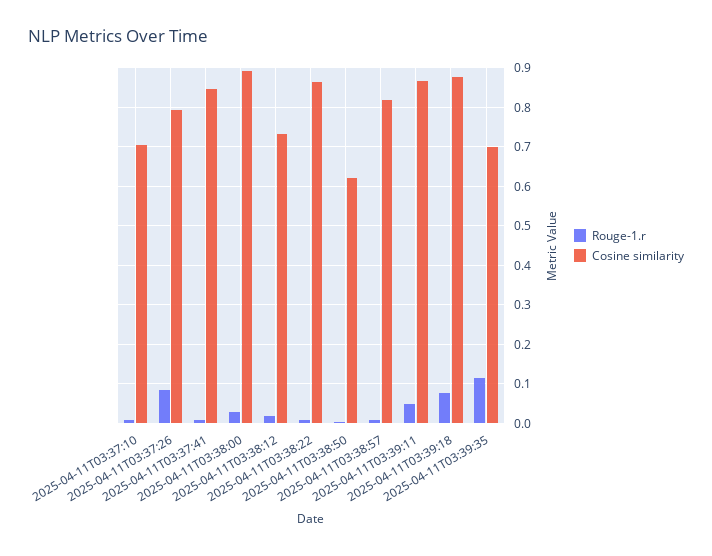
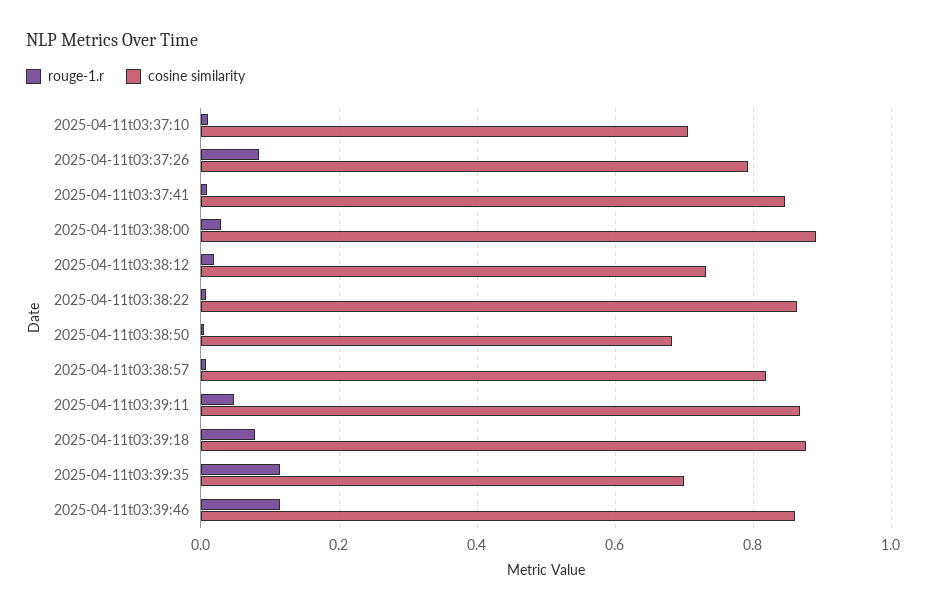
Cosine similarity, 2025-04-11T03:38:50: 0.62 -> 0.68
Rouge-1.r, 2025-04-11t03:39:46: none -> 0.12
Cosine similarity, 2025-04-11t03:39:46: none -> 0.86

